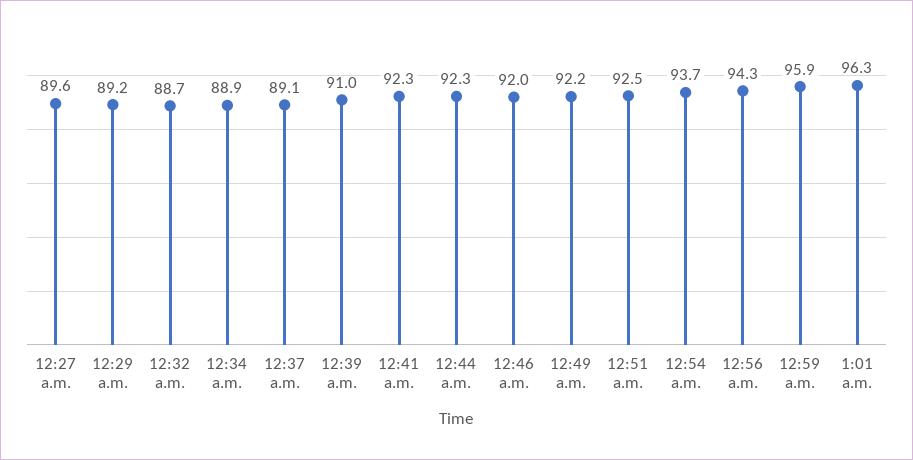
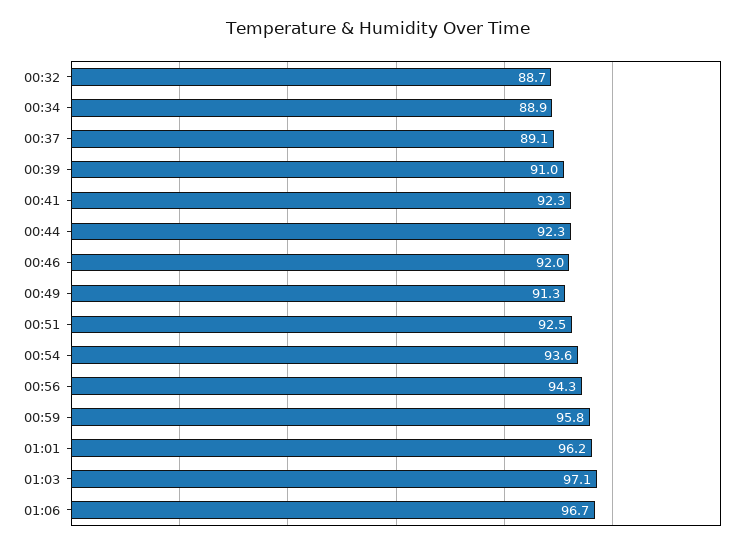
12:27 a.m.: 89.6 -> none
12:29 a.m.: 89.2 -> none
12:49 a.m.: 92.2 -> 91.3
12:54 a.m.: 93.7 -> 93.6
12:59 a.m.: 95.9 -> 95.8
1:01 a.m.: 96.3 -> 96.2
01:03: none -> 97.1
01:06: none -> 96.7

